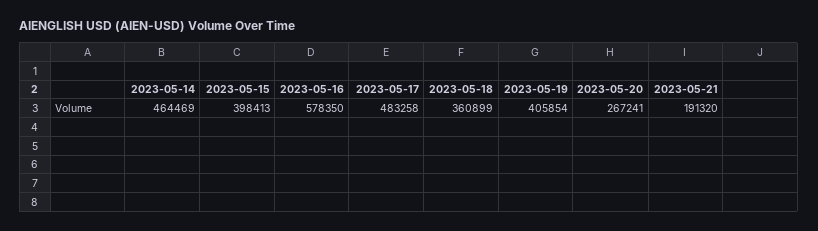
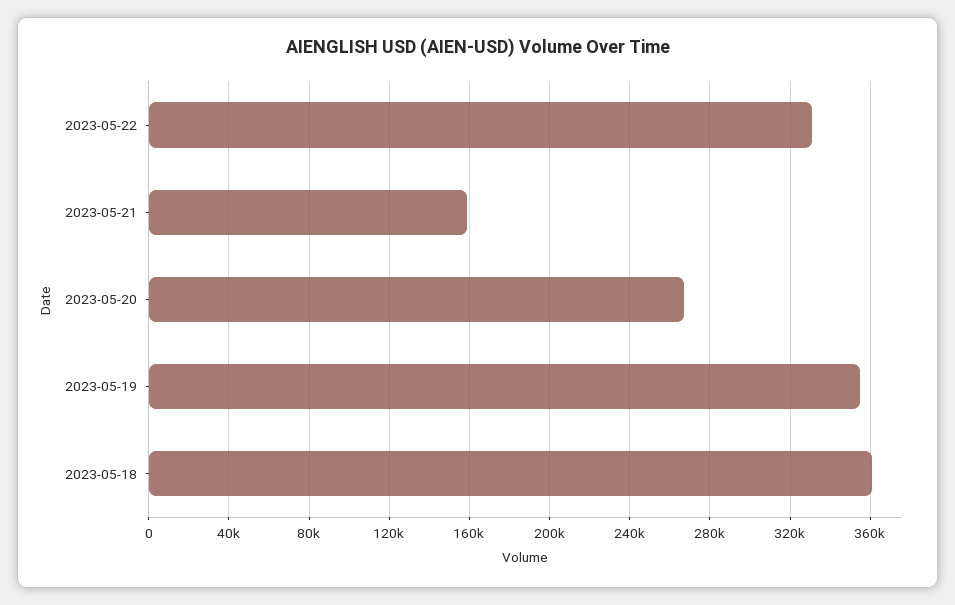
2023-05-14: 464469 -> none
2023-05-15: 398413 -> none
2023-05-16: 578350 -> none
2023-05-17: 483258 -> none
2023-05-19: 405854 -> 355000
2023-05-21: 191320 -> 160000
2023-05-22: none -> 330000

